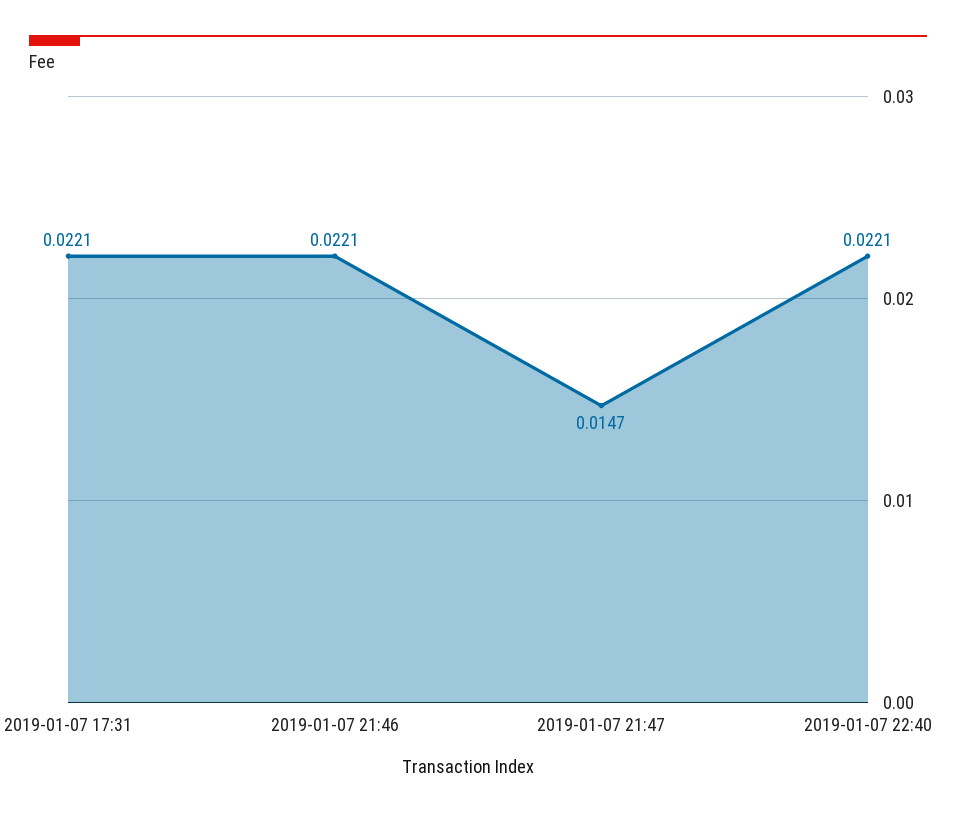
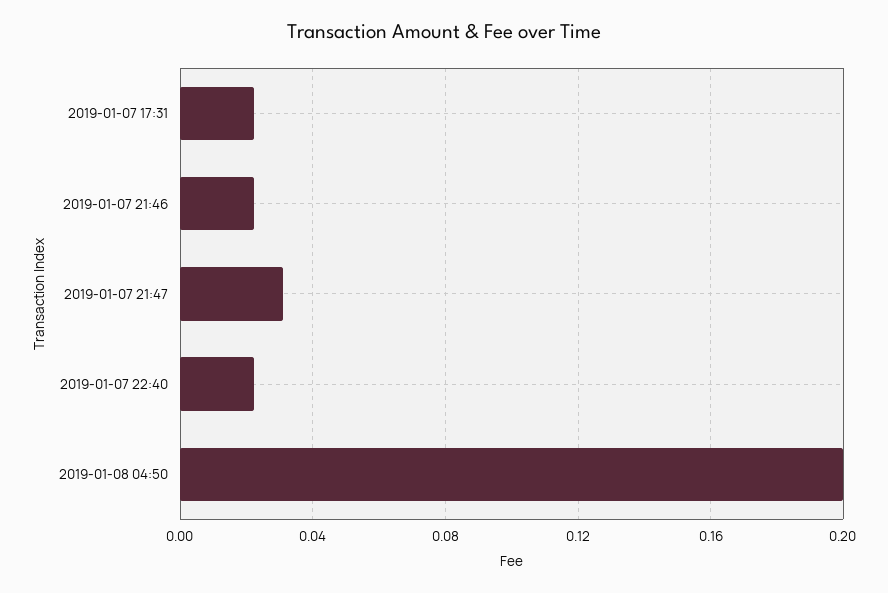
2019-01-07 21:47: 0.0147 -> 0.03
2019-01-08 04:50: none -> 0.2

